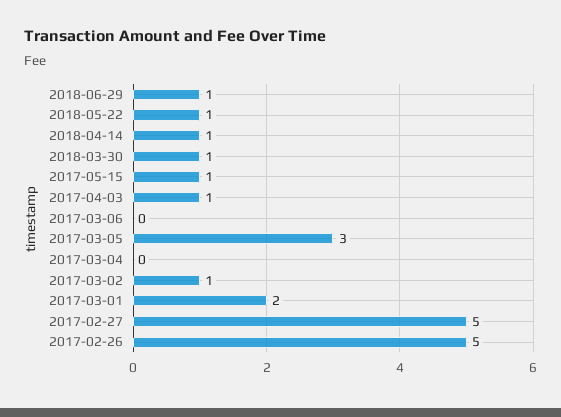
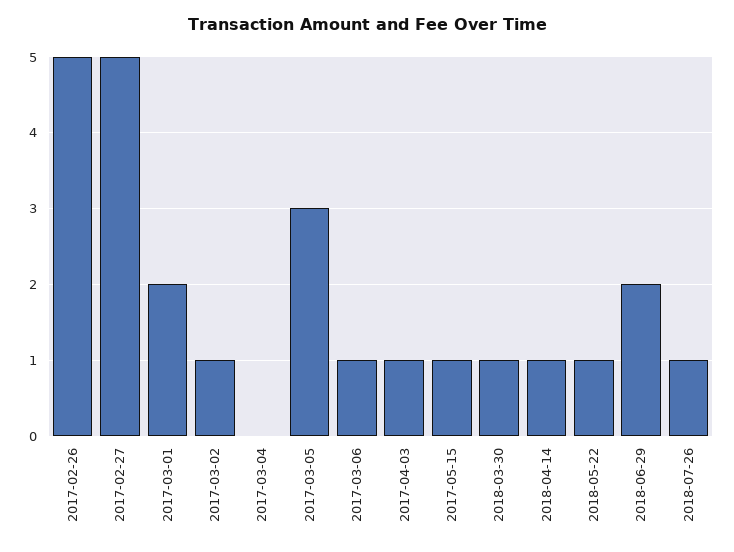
2018-06-29: 1 -> 2
2017-03-06: 0 -> 1
2018-07-26: none -> 1

